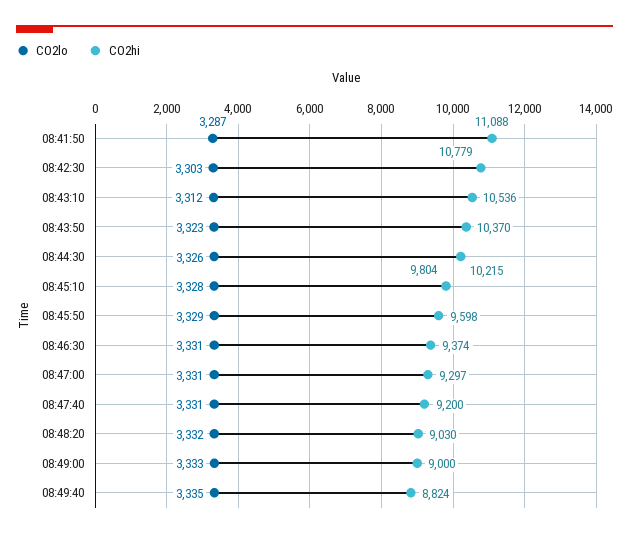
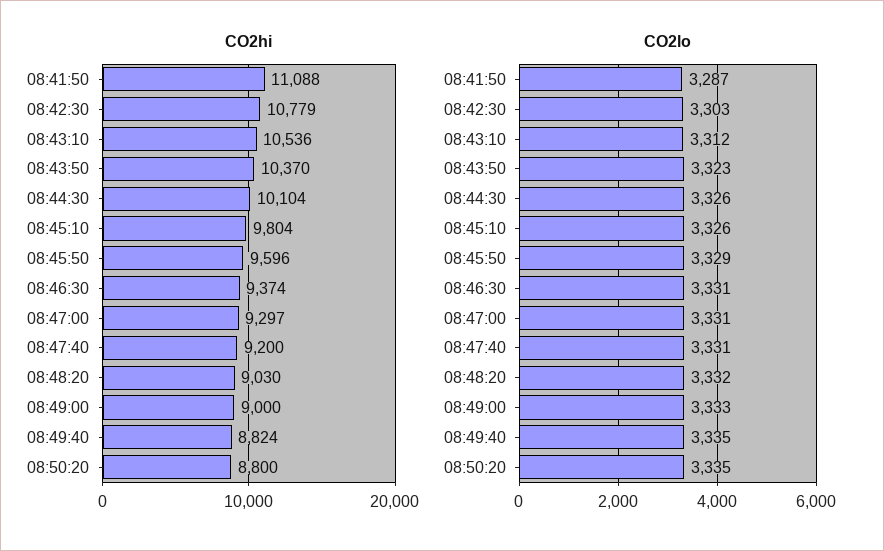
CO2hi, 08:44:30: 10215 -> 10104
CO2lo, 08:45:10: 3328 -> 3326
CO2hi, 08:45:50: 9598 -> 9596
CO2hi, 08:50:20: none -> 8800
CO2lo, 08:50:20: none -> 3335

